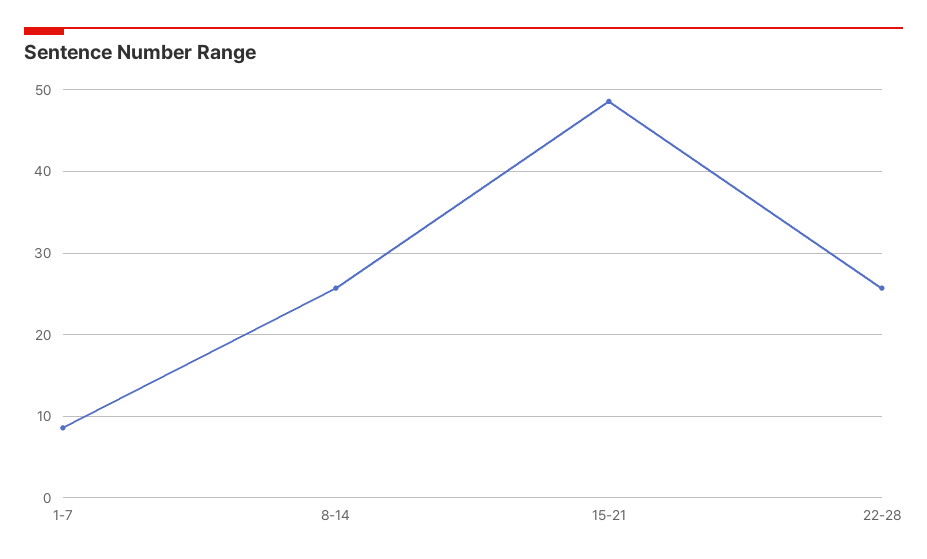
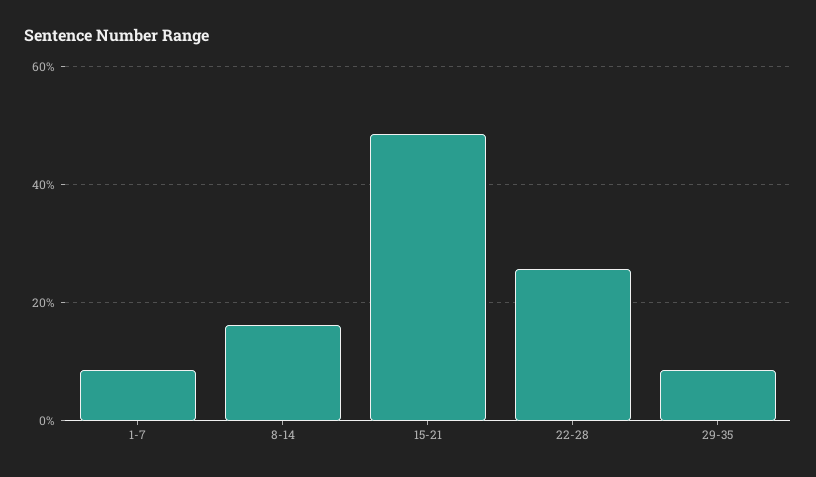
8-14: 26 -> 16
29-35: none -> 8

